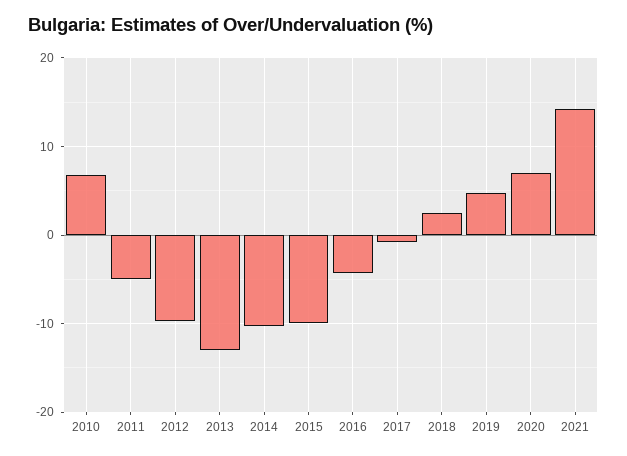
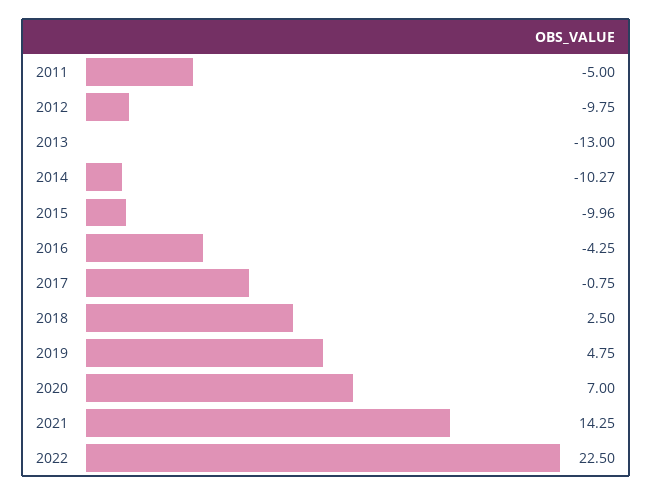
2010: 7 -> none
2022: none -> 22.5

